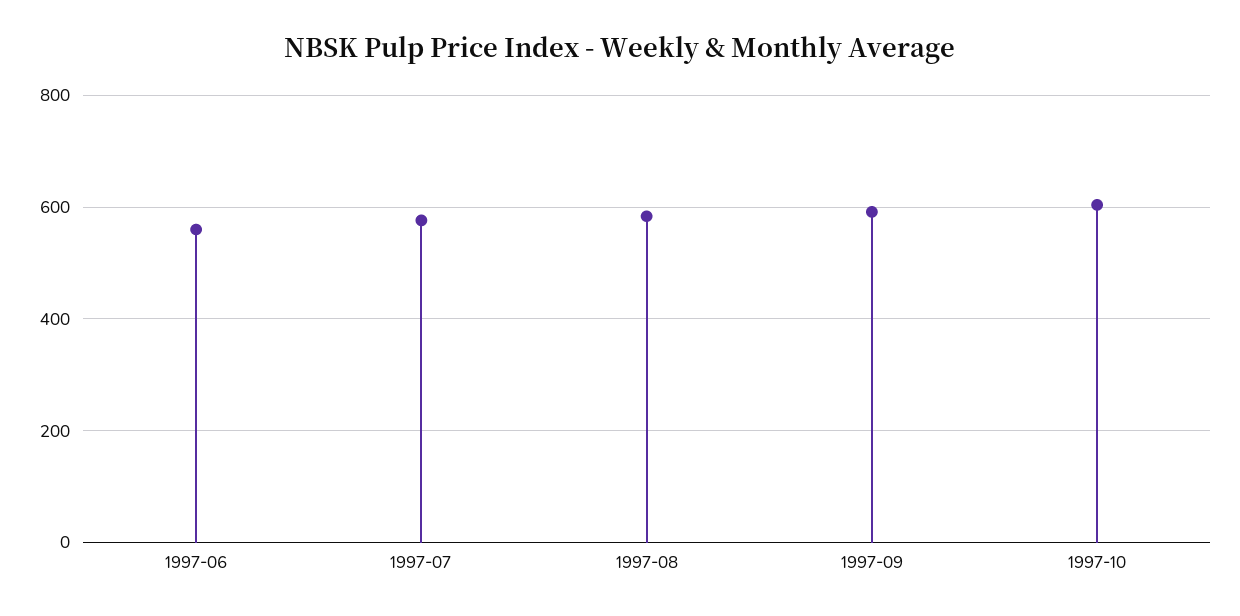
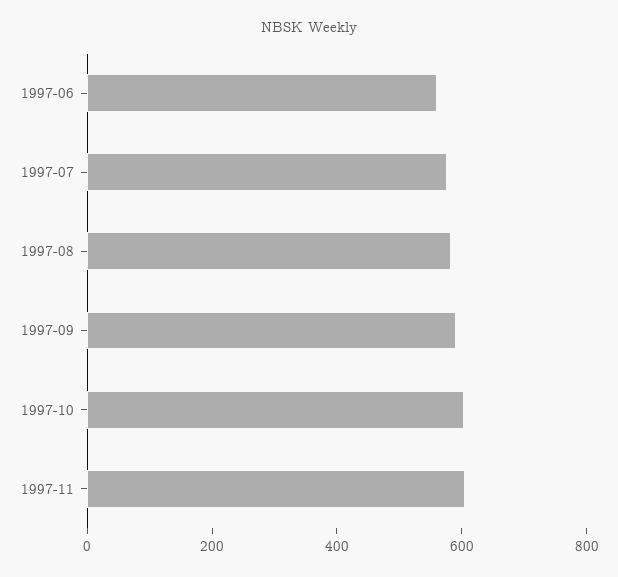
1997-11: none -> 600

